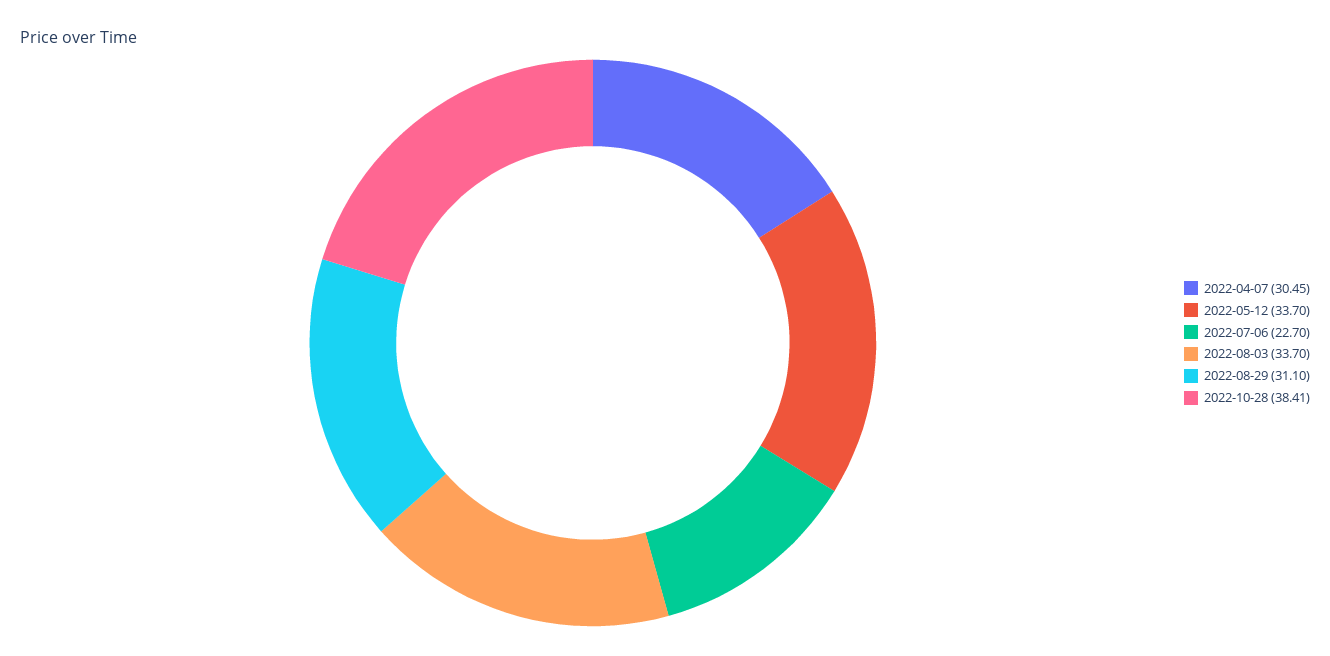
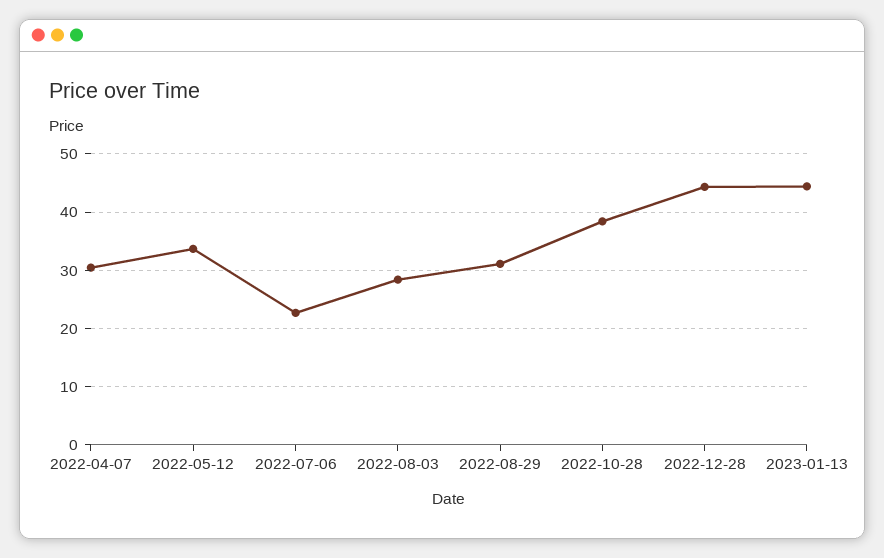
2022-08-03: 33.7 -> 28
2022-12-28: none -> 44
2023-01-13: none -> 44

